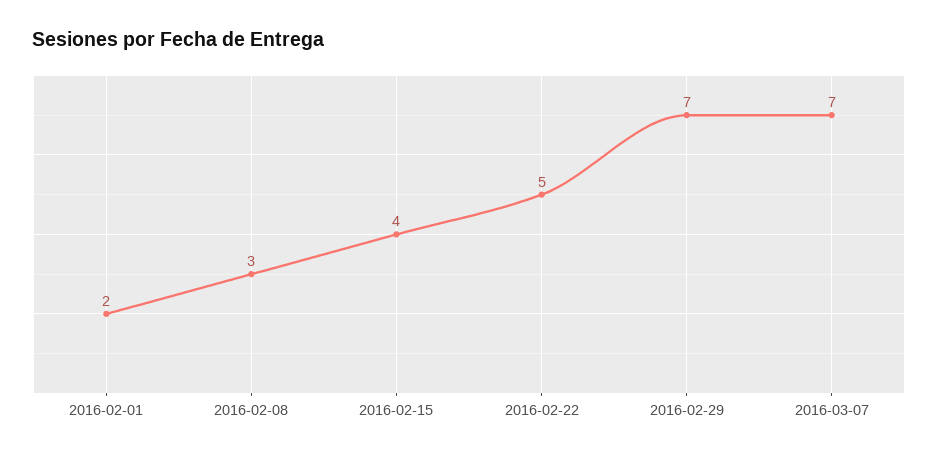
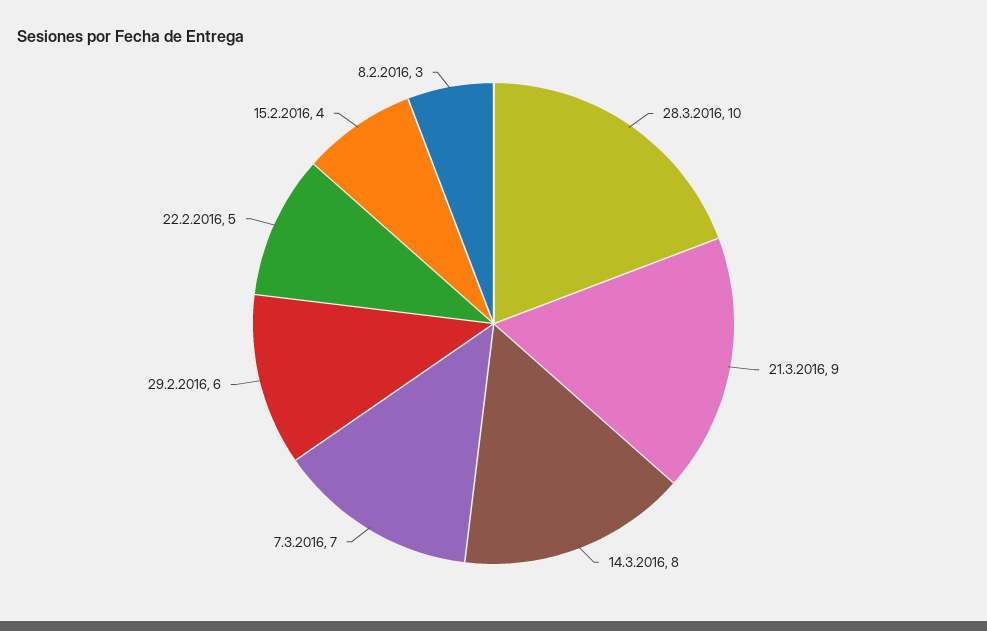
2016-02-01: 2 -> none
2016-02-29: 7 -> 6
28.3.2016: none -> 10
21.3.2016: none -> 9
14.3.2016: none -> 8

